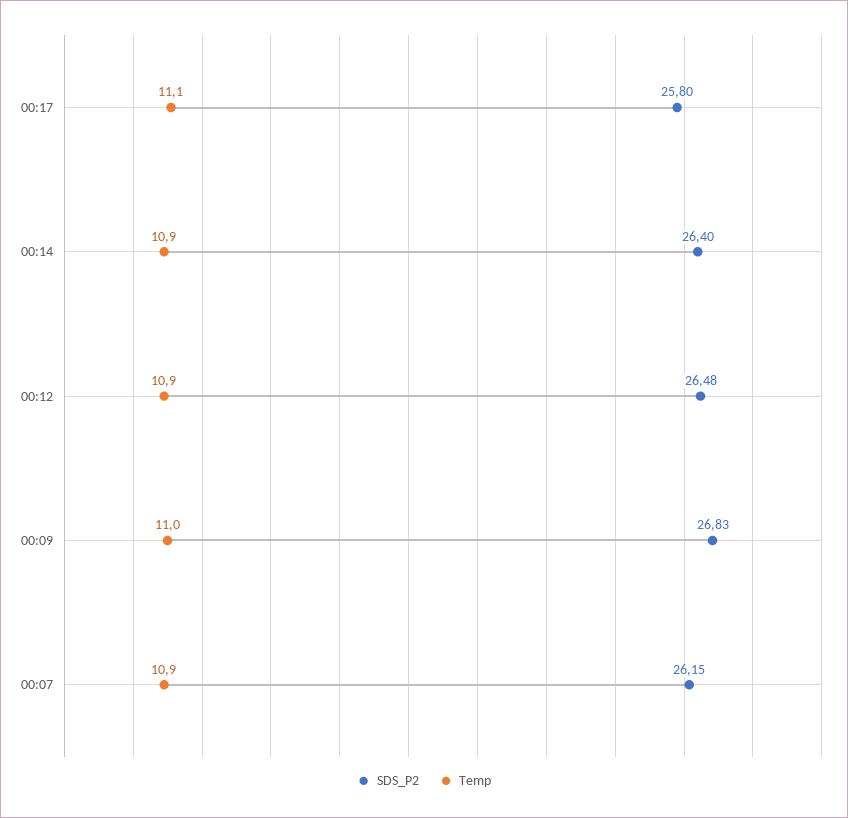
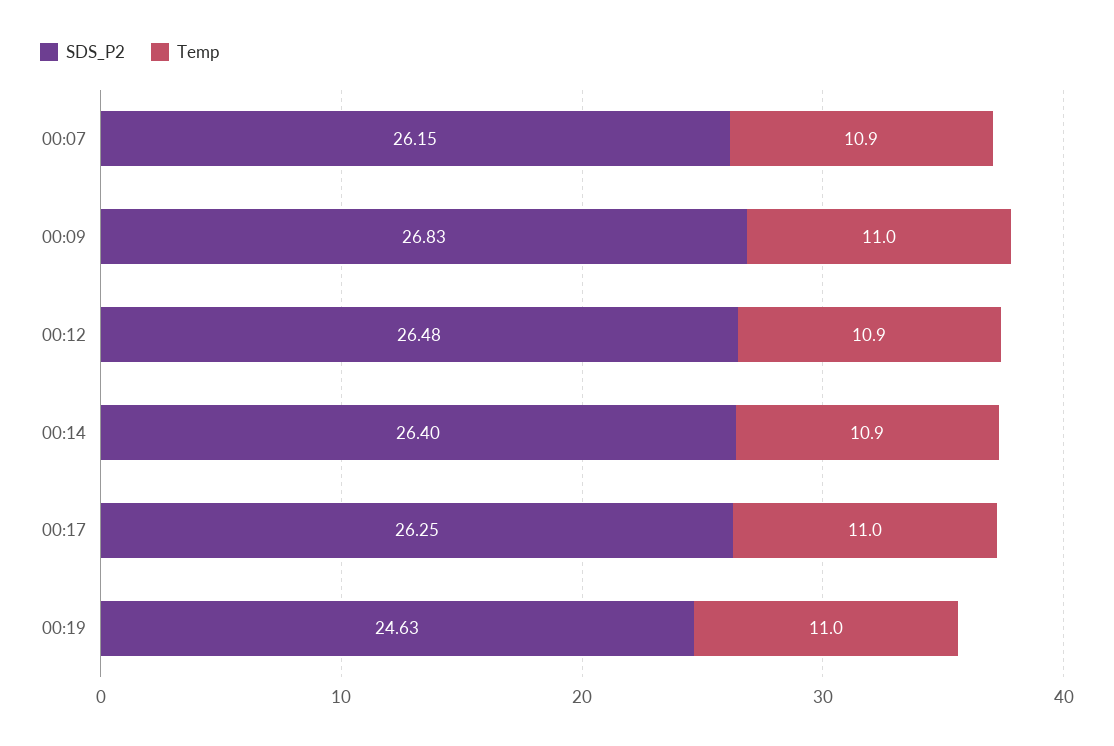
SDS_P2, 00:17: 25.8 -> 26.25
Temp, 00:17: 11.1 -> 11
SDS_P2, 00:19: none -> 24.63
Temp, 00:19: none -> 11

